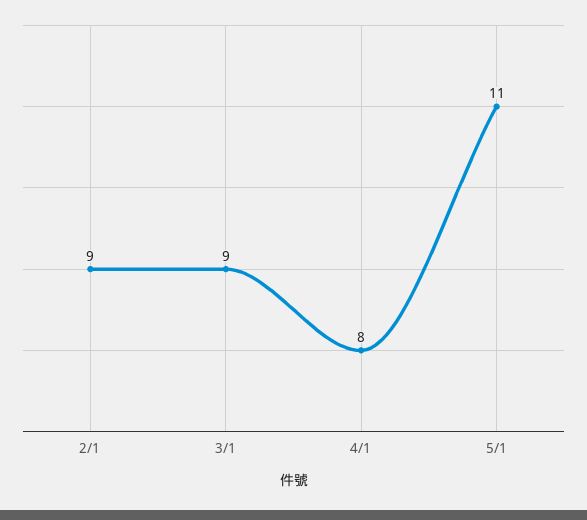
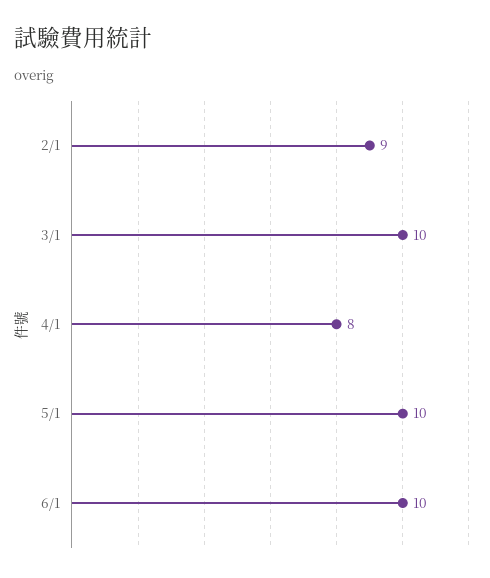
3/1: 9 -> 10
5/1: 11 -> 10
6/1: none -> 10

